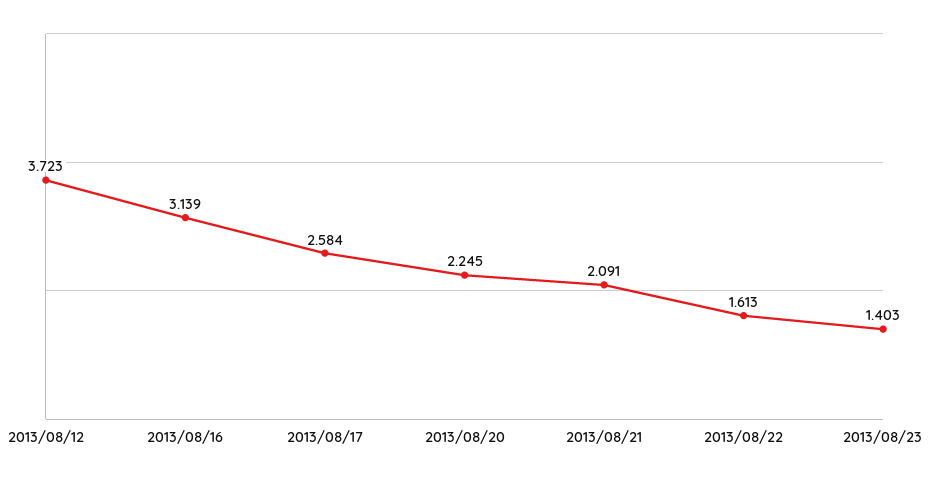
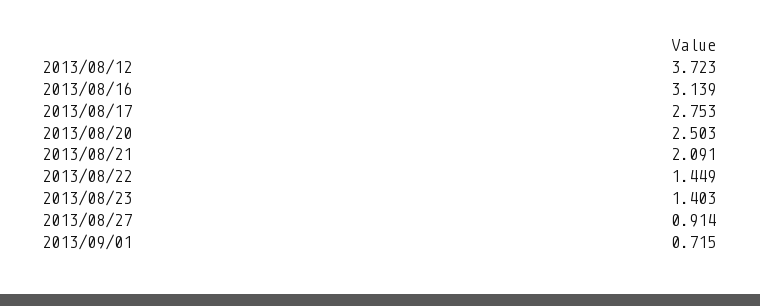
2013/08/17: 2.584 -> 2.753
2013/08/20: 2.245 -> 2.503
2013/08/22: 1.613 -> 1.449
2013/08/27: none -> 0.914
2013/09/01: none -> 0.715

